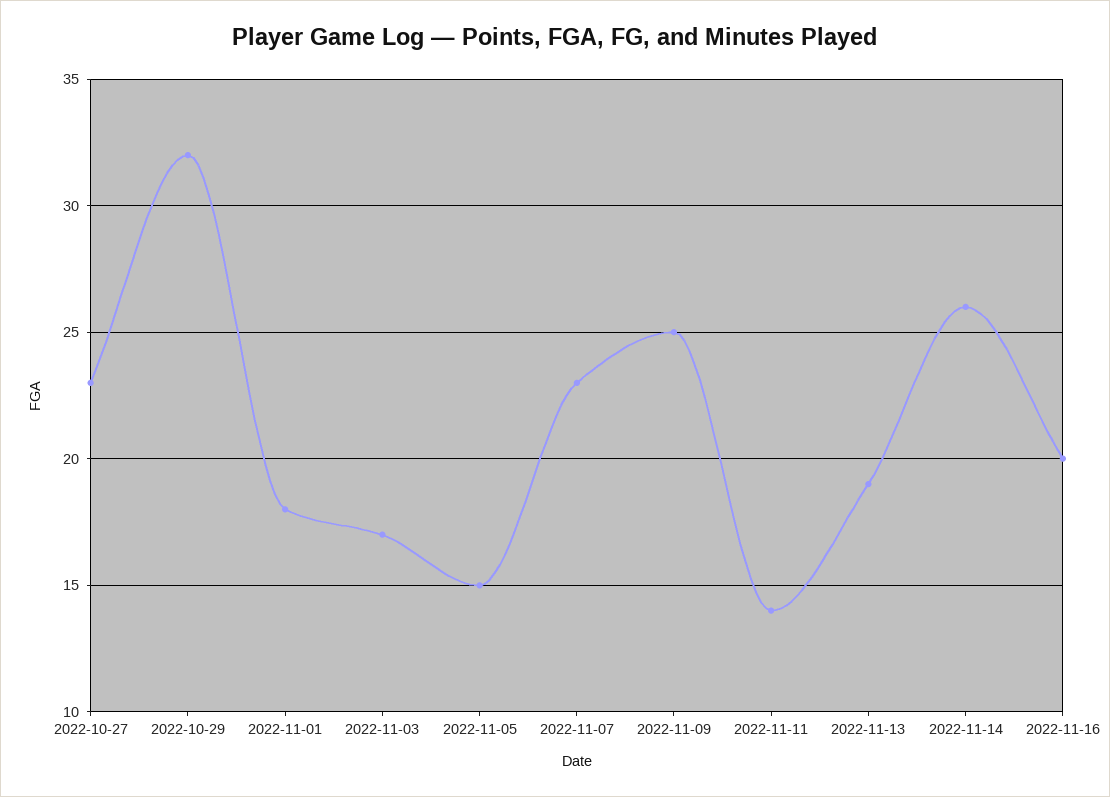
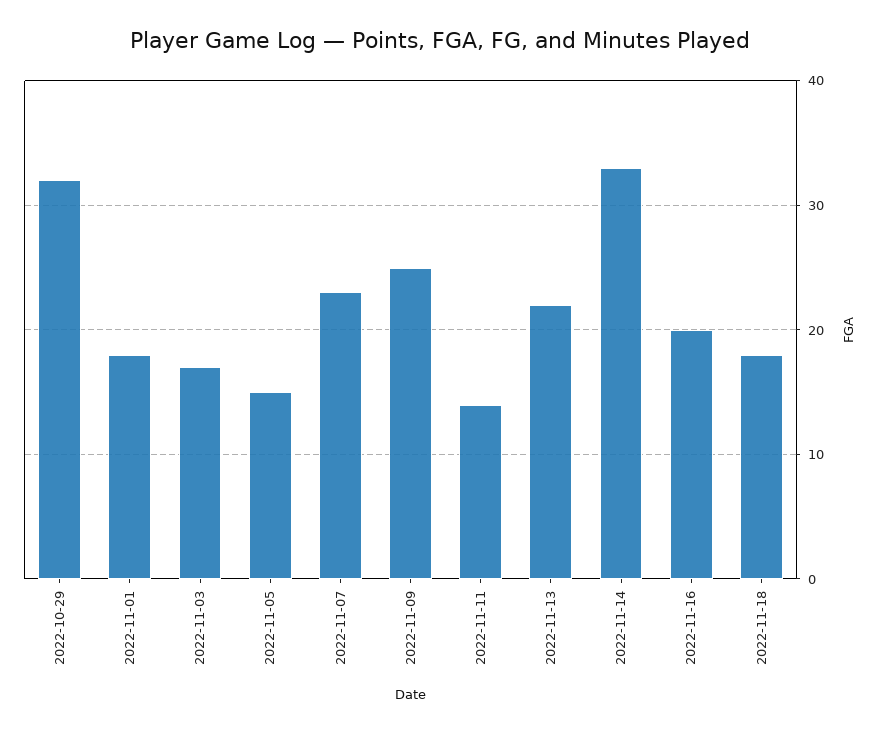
2022-10-27: 23 -> none
2022-11-13: 19 -> 22
2022-11-14: 26 -> 33
2022-11-18: none -> 18

